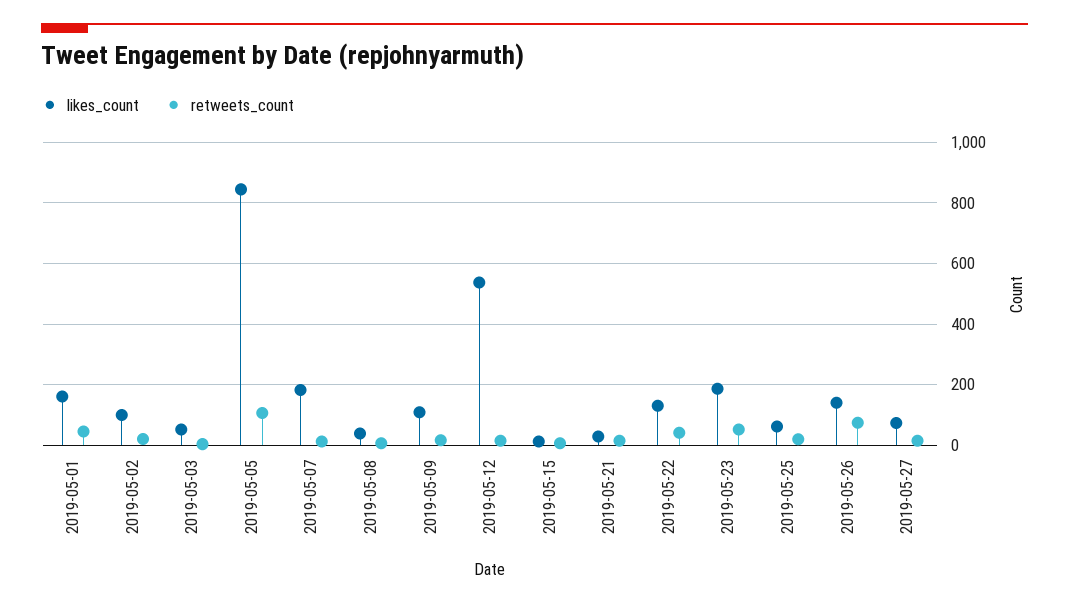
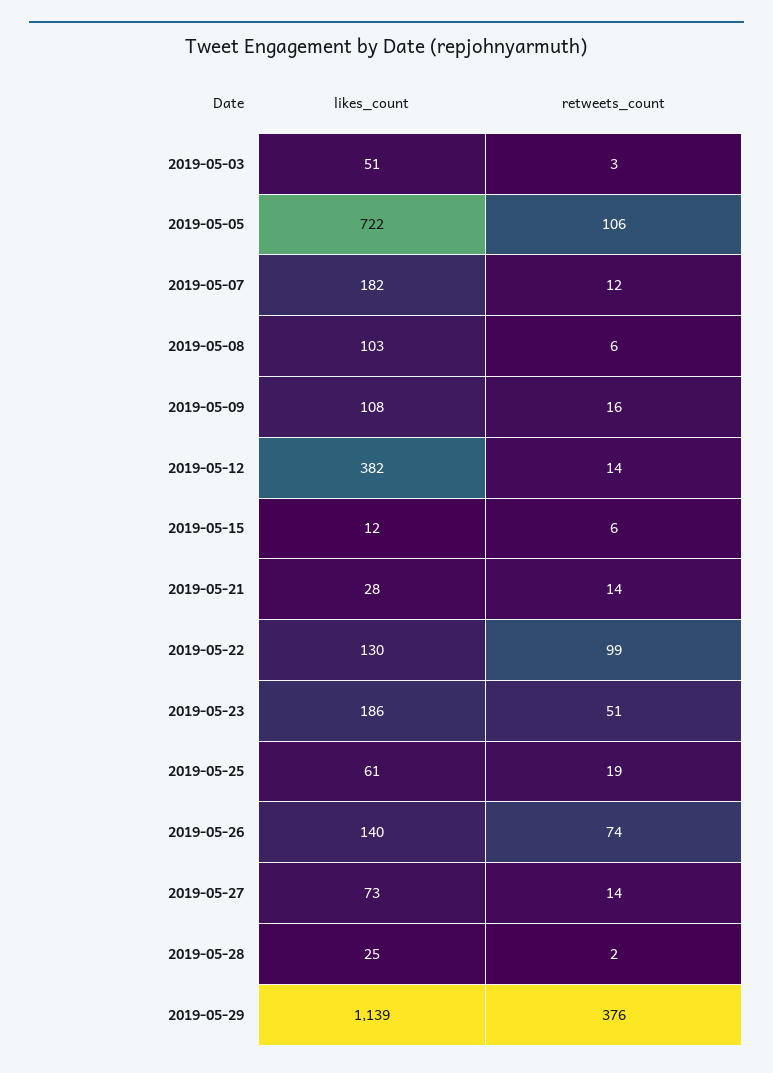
likes_count, 2019-05-01: 160 -> none
retweets_count, 2019-05-01: 40 -> none
likes_count, 2019-05-02: 100 -> none
retweets_count, 2019-05-02: 20 -> none
likes_count, 2019-05-05: 840 -> 722
likes_count, 2019-05-08: 40 -> 103
likes_count, 2019-05-12: 540 -> 382
retweets_count, 2019-05-22: 40 -> 99
likes_count, 2019-05-28: none -> 25
retweets_count, 2019-05-28: none -> 2
likes_count, 2019-05-29: none -> 1139
retweets_count, 2019-05-29: none -> 376

